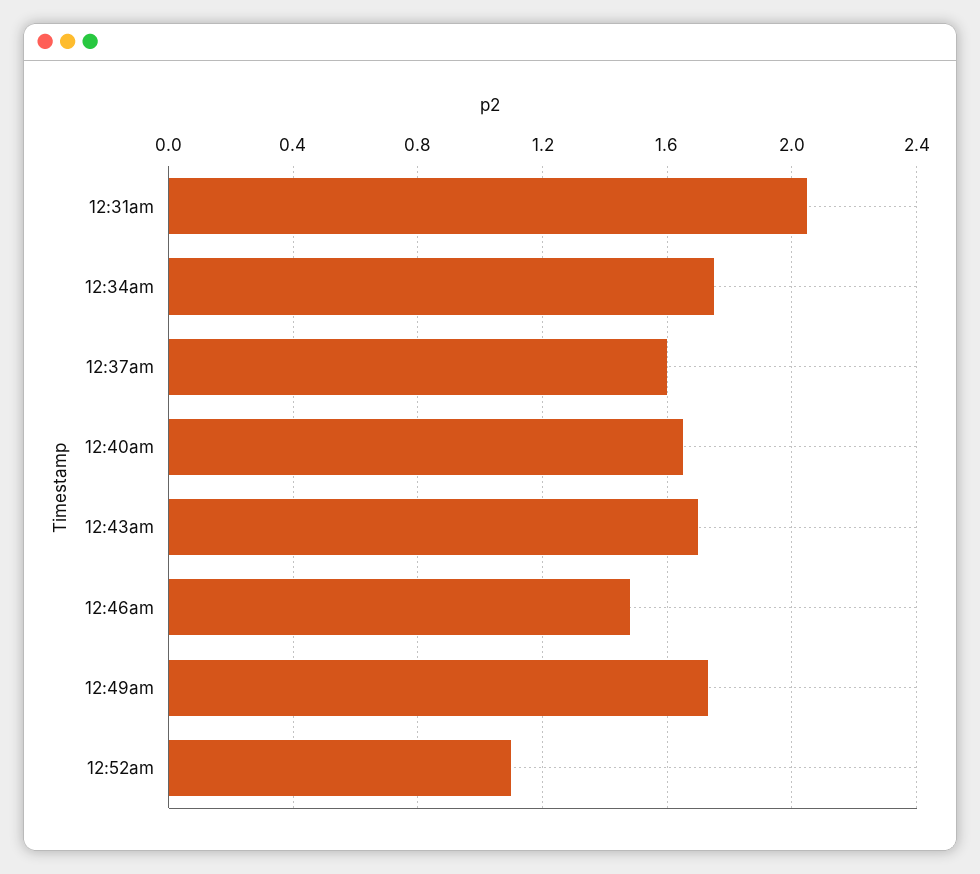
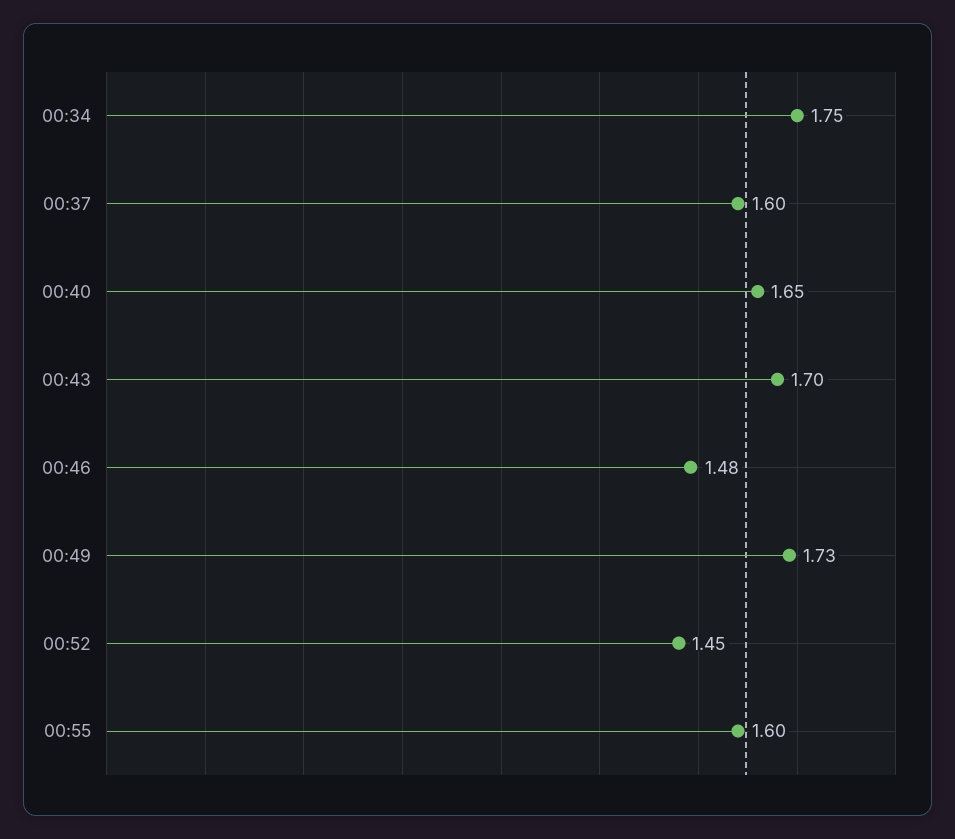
12:31am: 2.05 -> none
12:52am: 1.1 -> 1.45
00:55: none -> 1.6

